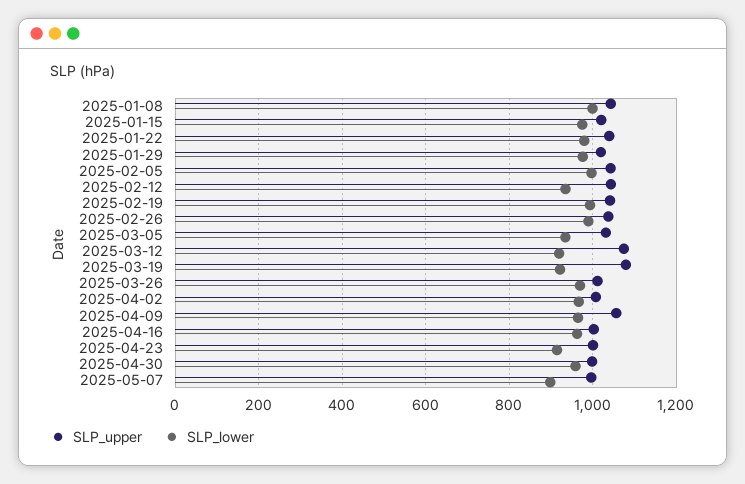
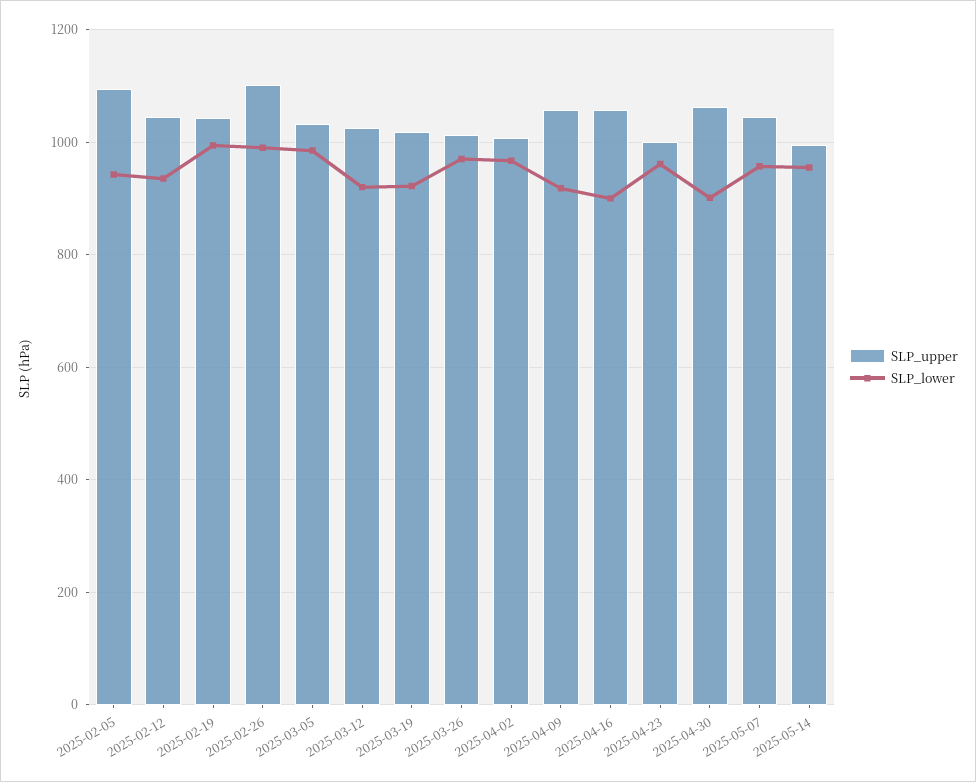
SLP_upper, 2025-01-08: 1040 -> none
SLP_lower, 2025-01-08: 1000 -> none
SLP_upper, 2025-01-15: 1020 -> none
SLP_lower, 2025-01-15: 980 -> none
SLP_upper, 2025-01-22: 1040 -> none
SLP_lower, 2025-01-22: 980 -> none
SLP_upper, 2025-01-29: 1020 -> none
SLP_lower, 2025-01-29: 980 -> none
SLP_upper, 2025-02-05: 1040 -> 1100
SLP_lower, 2025-02-05: 1000 -> 940
SLP_upper, 2025-02-26: 1040 -> 1100
SLP_lower, 2025-03-05: 940 -> 980
SLP_upper, 2025-03-12: 1080 -> 1020
SLP_upper, 2025-03-19: 1080 -> 1020
SLP_lower, 2025-04-09: 960 -> 920
SLP_upper, 2025-04-16: 1000 -> 1060
SLP_lower, 2025-04-16: 960 -> 900
SLP_lower, 2025-04-23: 920 -> 960
SLP_upper, 2025-04-30: 1000 -> 1060
SLP_lower, 2025-04-30: 960 -> 900
SLP_upper, 2025-05-07: 1000 -> 1040
SLP_lower, 2025-05-07: 900 -> 960
SLP_upper, 2025-05-14: none -> 1000
SLP_lower, 2025-05-14: none -> 960

